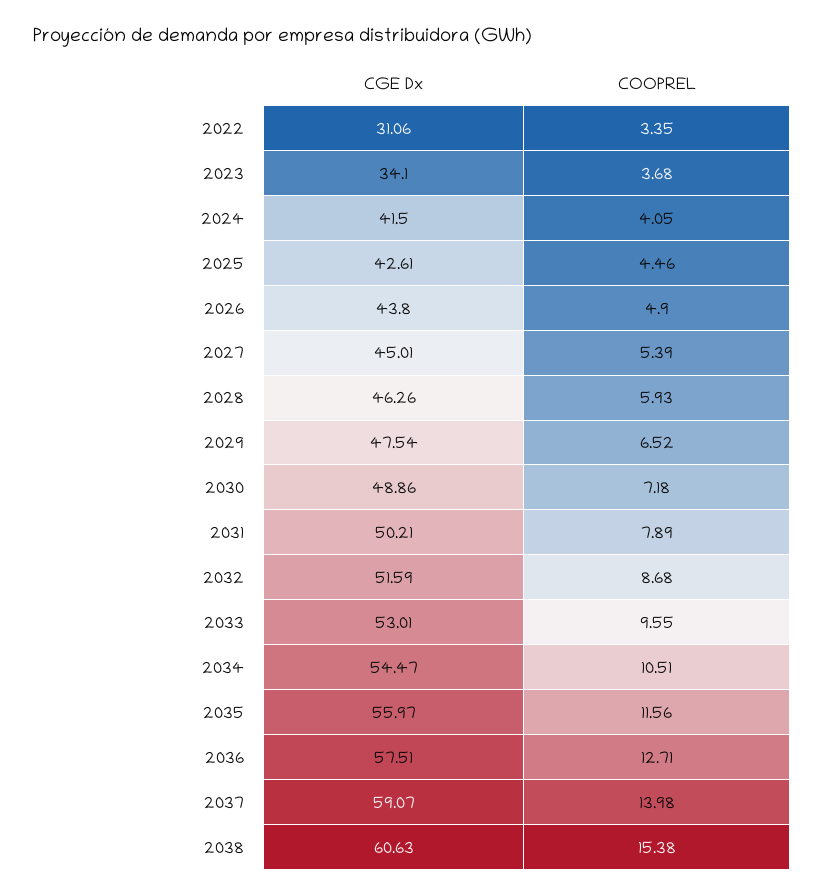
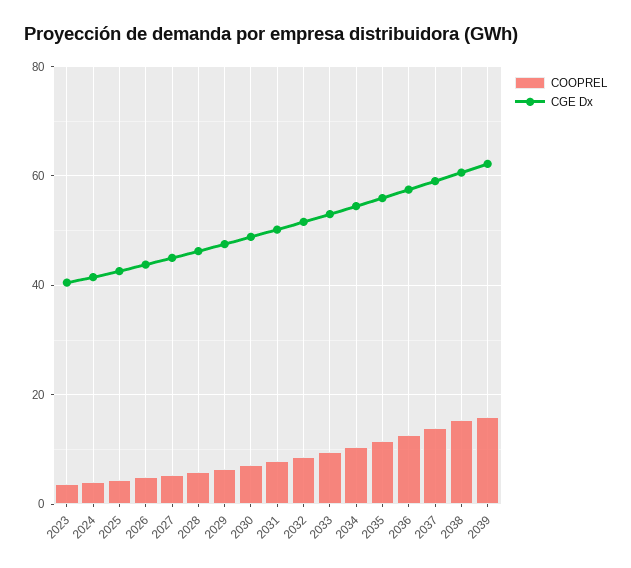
CGE Dx, 2022: 31.06 -> none
COOPREL, 2022: 3.35 -> none
CGE Dx, 2023: 34.1 -> 40
COOPREL, 2039: none -> 16
CGE Dx, 2039: none -> 62

